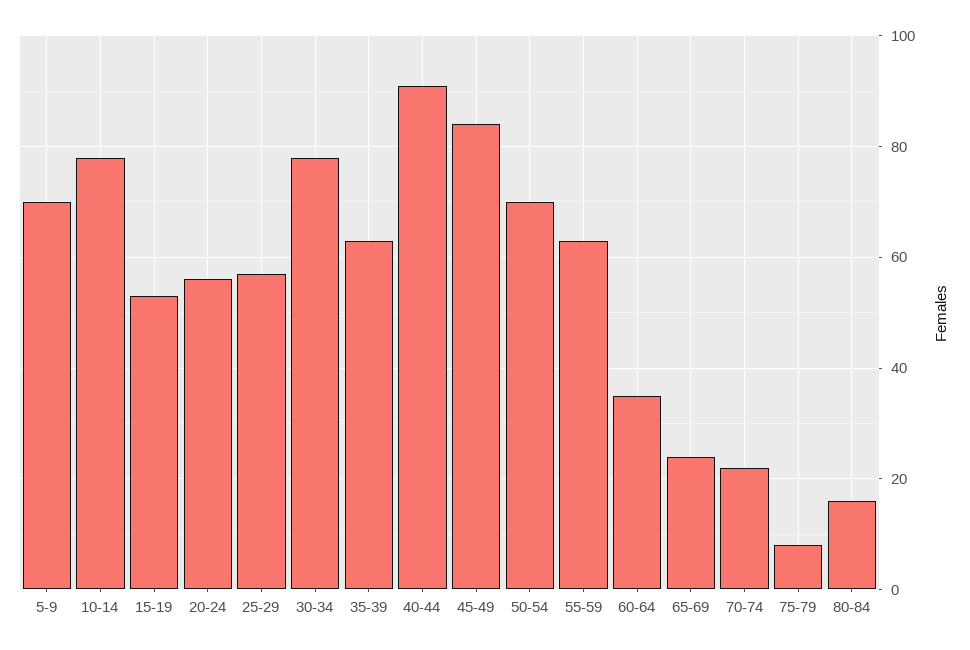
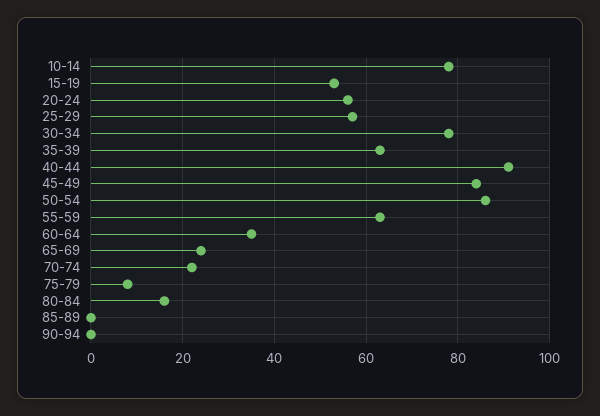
5-9: 70 -> none
50-54: 70 -> 85
85-89: none -> 0
90-94: none -> 0

